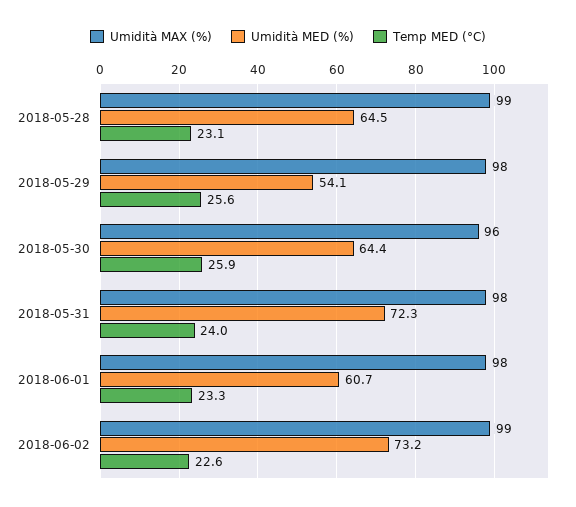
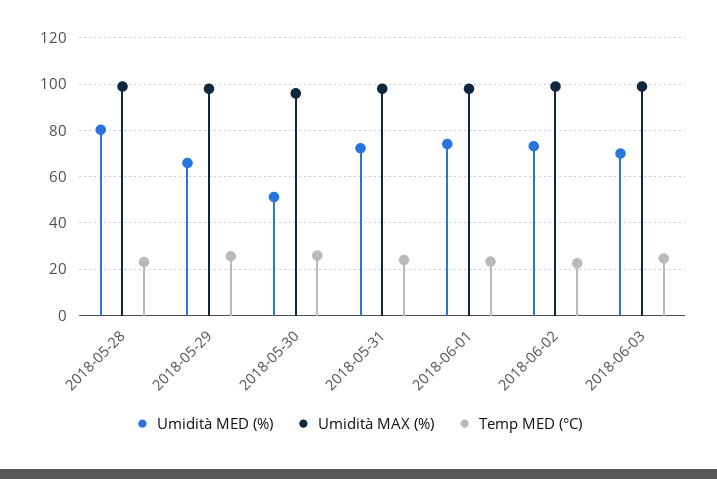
Umidità MED (%), 2018-05-28: 64.5 -> 80
Umidità MED (%), 2018-05-29: 54.1 -> 65
Umidità MED (%), 2018-05-30: 64.4 -> 50
Umidità MED (%), 2018-06-01: 60.7 -> 75
Umidità MED (%), 2018-06-03: none -> 70
Umidità MAX (%), 2018-06-03: none -> 100
Temp MED (°C), 2018-06-03: none -> 25

